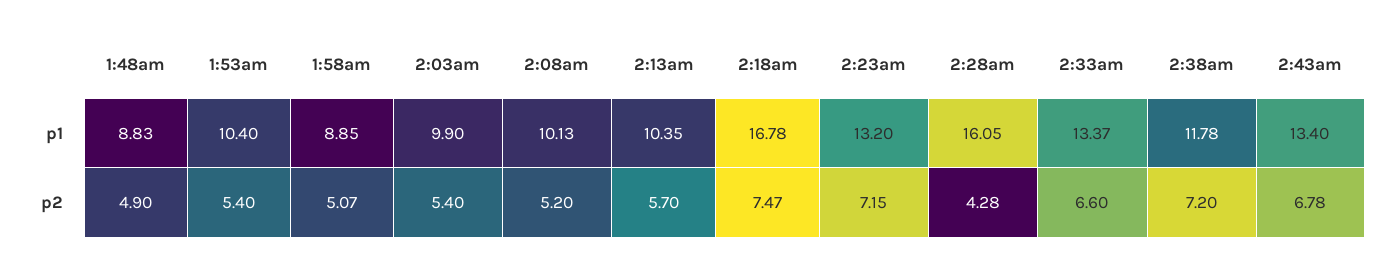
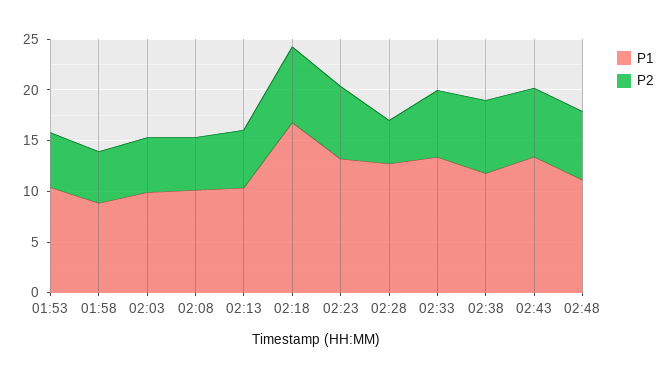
p1, 1:48am: 8.83 -> none
p1, 2:28am: 16.05 -> 13
p2, 1:48am: 4.9 -> none
p1, 02:48: none -> 11
p2, 02:48: none -> 7

